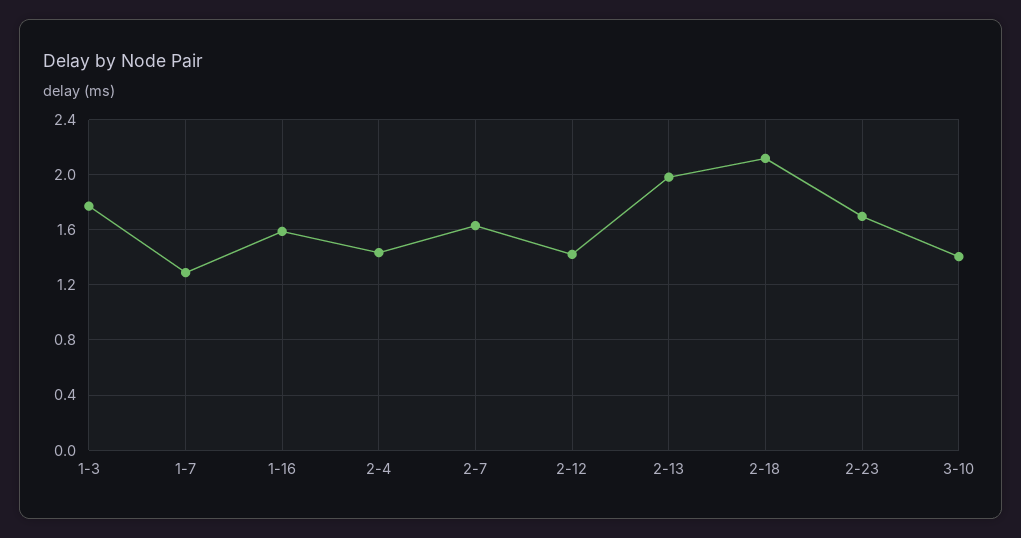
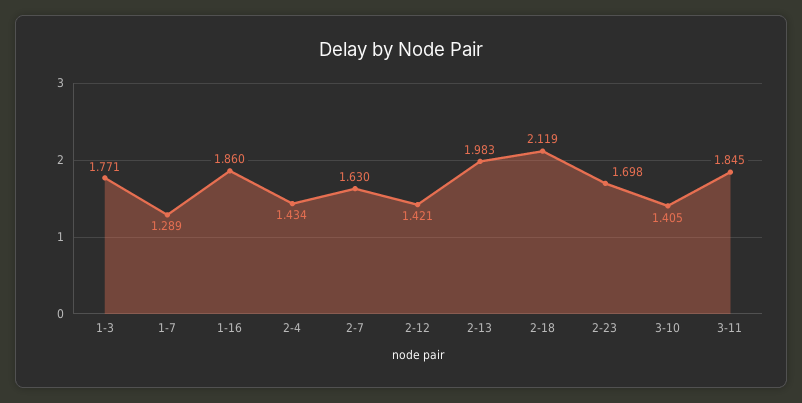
1-16: 1.6 -> 1.86
3-11: none -> 1.845

